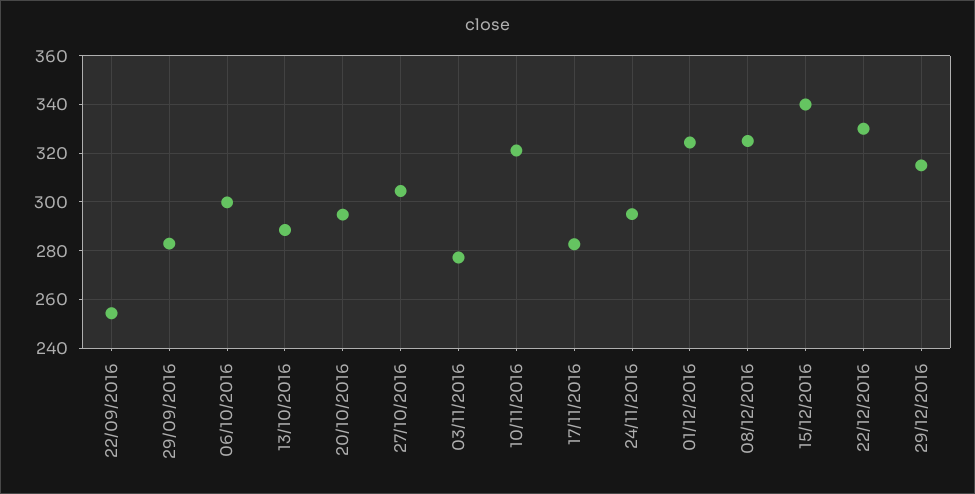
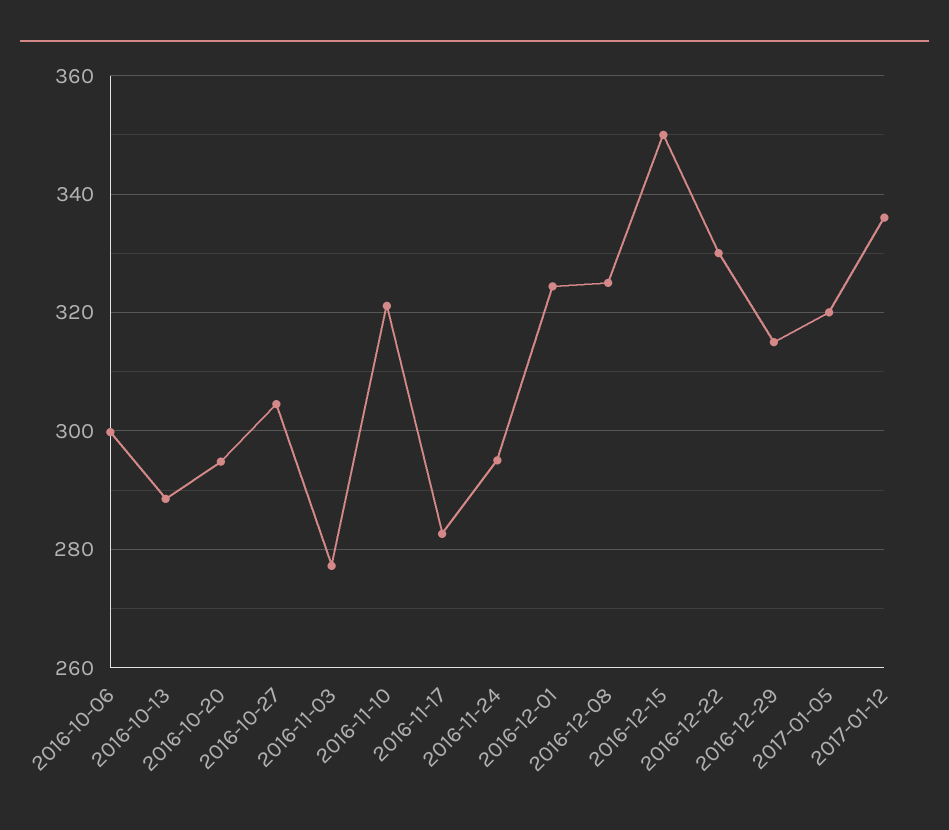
22/09/2016: 255 -> none
29/09/2016: 282.5 -> none
15/12/2016: 340 -> 350
2017-01-05: none -> 320
2017-01-12: none -> 336

